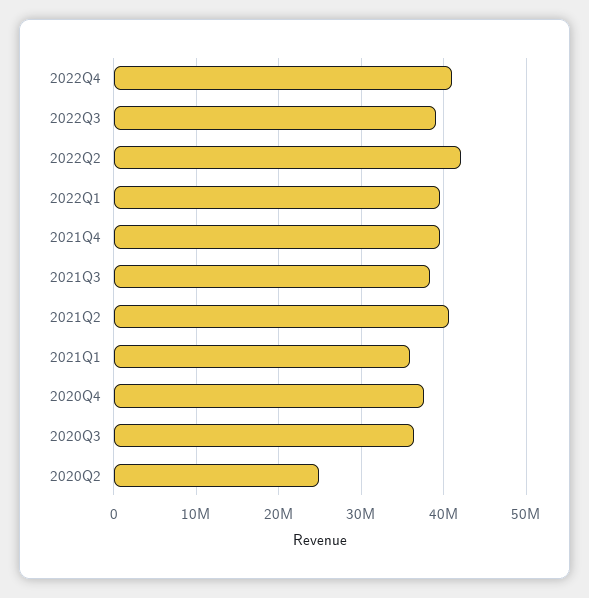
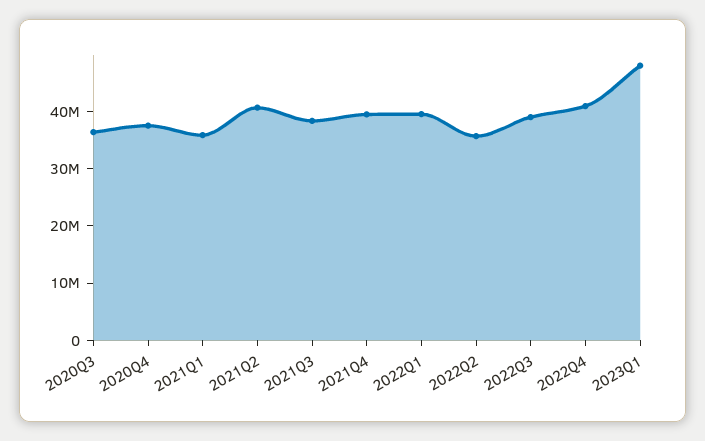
2022Q2: 42000000 -> 36000000
2020Q2: 25000000 -> none
2023Q1: none -> 48000000

